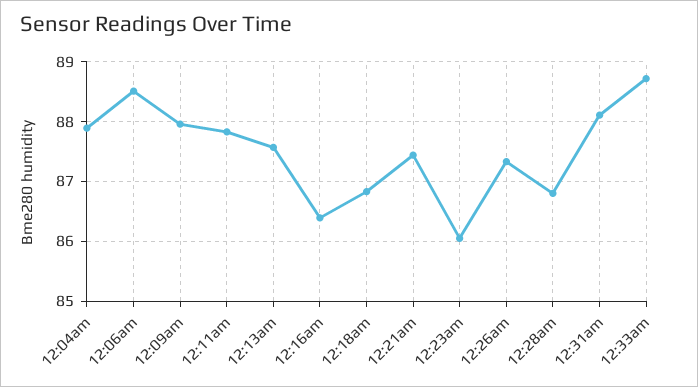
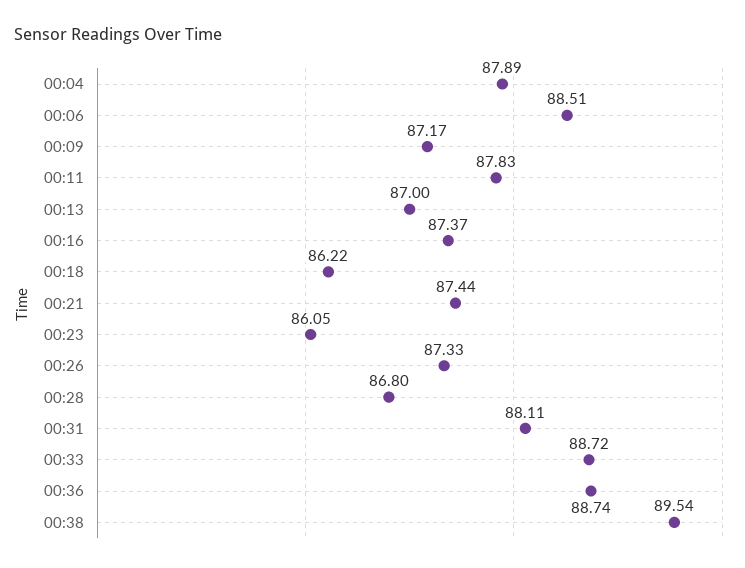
12:09am: 88 -> 87.17
12:13am: 87.6 -> 87
12:16am: 86.4 -> 87.37
12:18am: 86.8 -> 86.22
00:36: none -> 88.74
00:38: none -> 89.54

